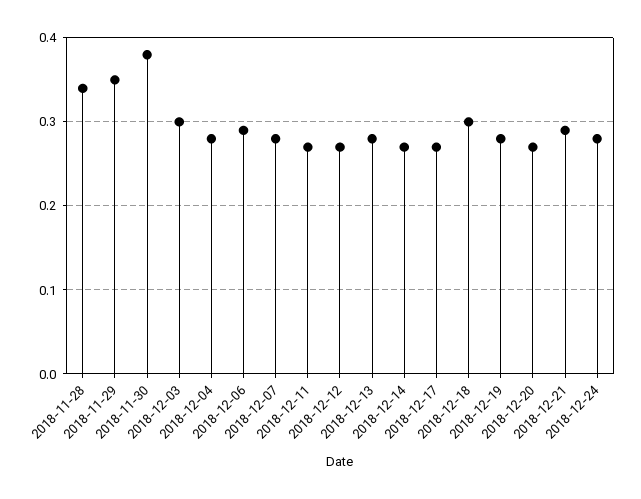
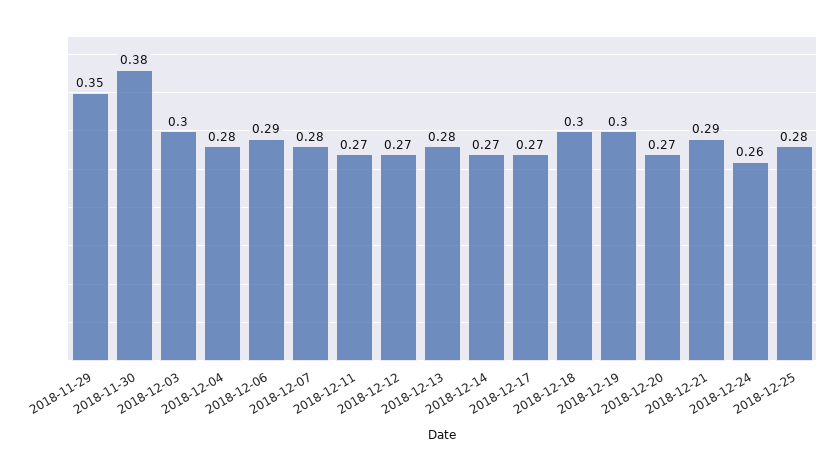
2018-11-28: 0.34 -> none
2018-12-19: 0.28 -> 0.3
2018-12-24: 0.28 -> 0.26
2018-12-25: none -> 0.28

